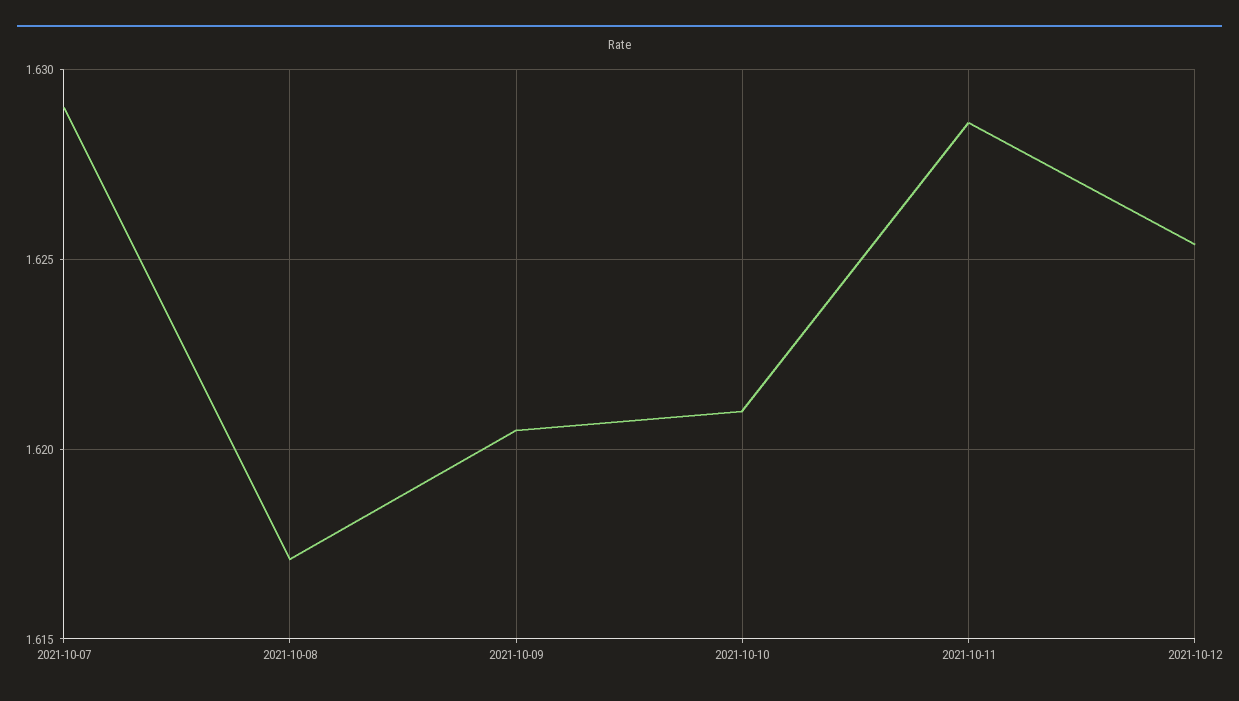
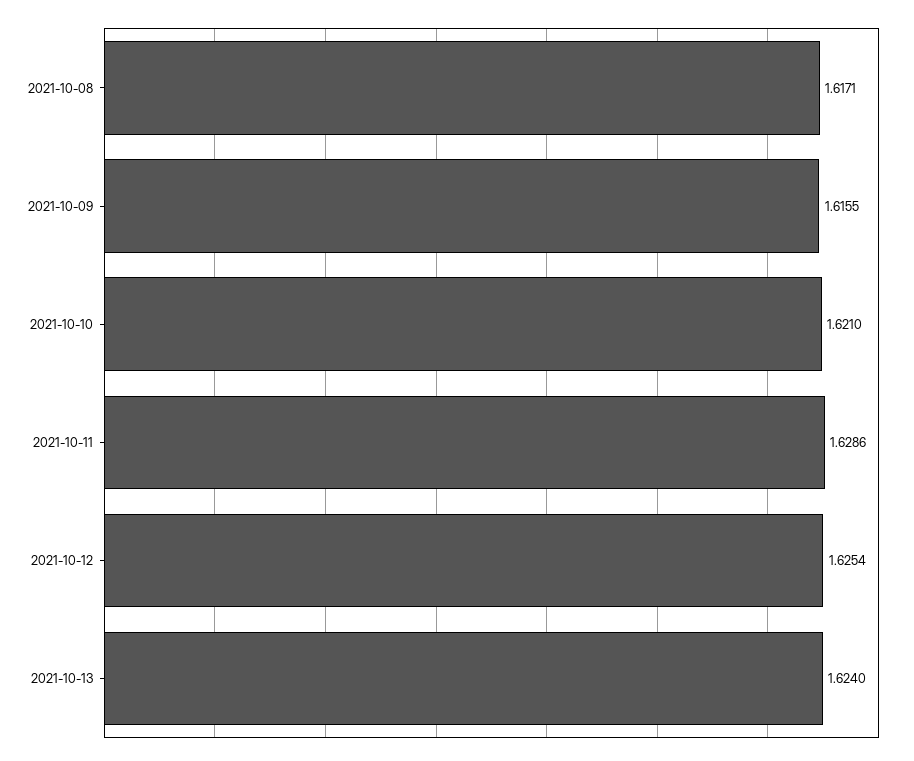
2021-10-07: 1.629 -> none
2021-10-09: 1.6205 -> 1.6155
2021-10-13: none -> 1.624

